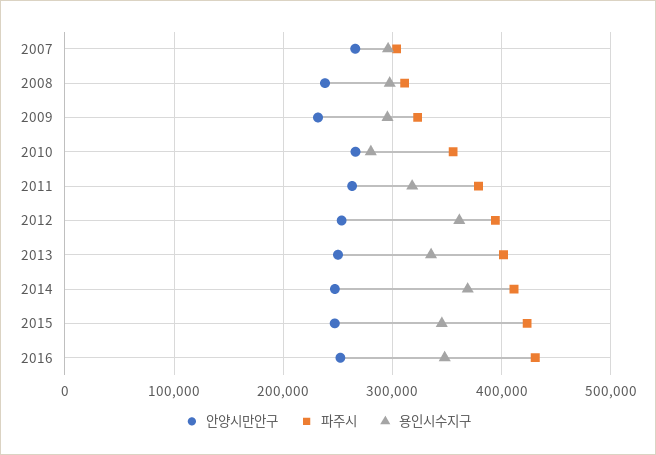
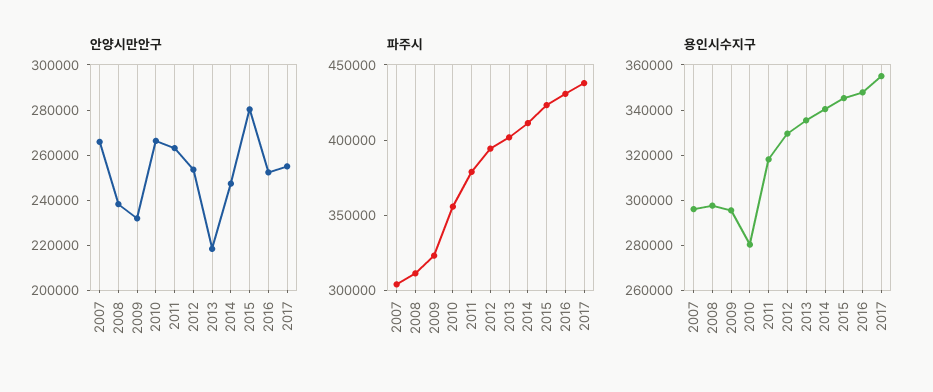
용인시수지구, 2012: 360000 -> 330000
안양시만안구, 2013: 250000 -> 220000
용인시수지구, 2014: 370000 -> 340000
안양시만안구, 2015: 250000 -> 280000
안양시만안구, 2017: none -> 255000
파주시, 2017: none -> 440000
용인시수지구, 2017: none -> 355000

